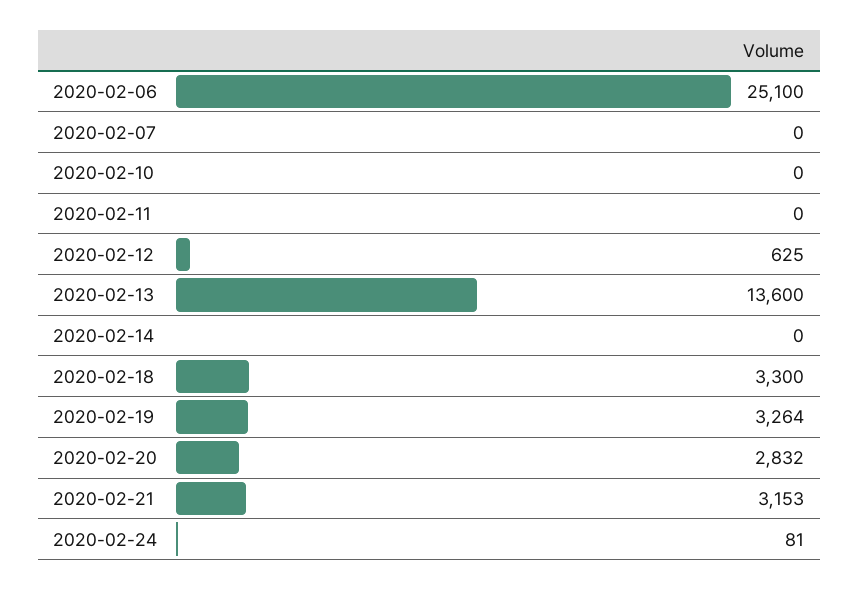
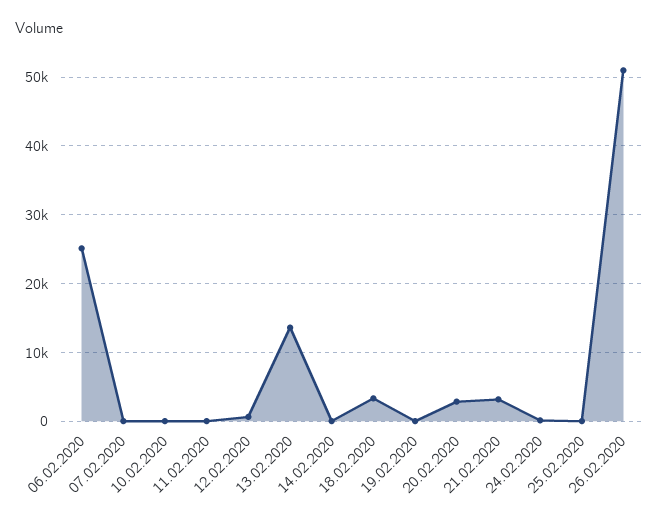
2020-02-19: 3264 -> 0
25.02.2020: none -> 0
26.02.2020: none -> 51000

